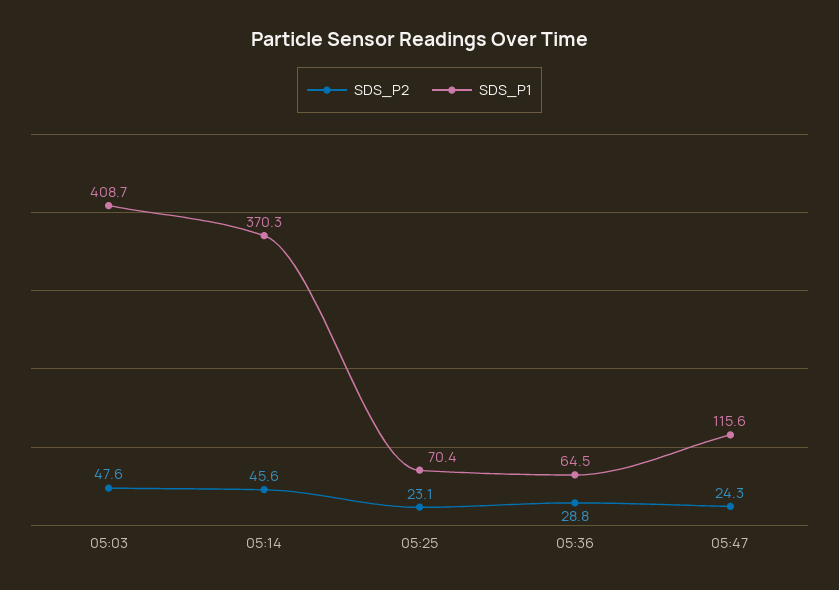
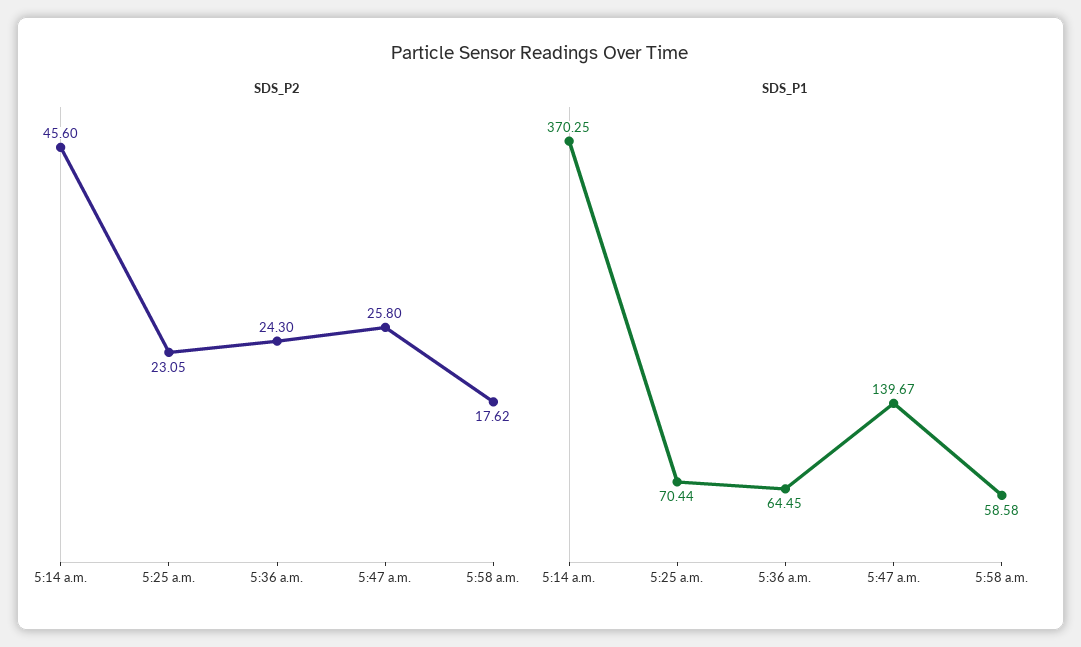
SDS_P2, 05:03: 47.6 -> none
SDS_P1, 05:03: 408.7 -> none
SDS_P2, 05:36: 28.8 -> 24.3
SDS_P2, 05:47: 24.3 -> 25.8
SDS_P1, 05:47: 115.6 -> 139.67
SDS_P2, 5:58 a.m.: none -> 17.62
SDS_P1, 5:58 a.m.: none -> 58.58

